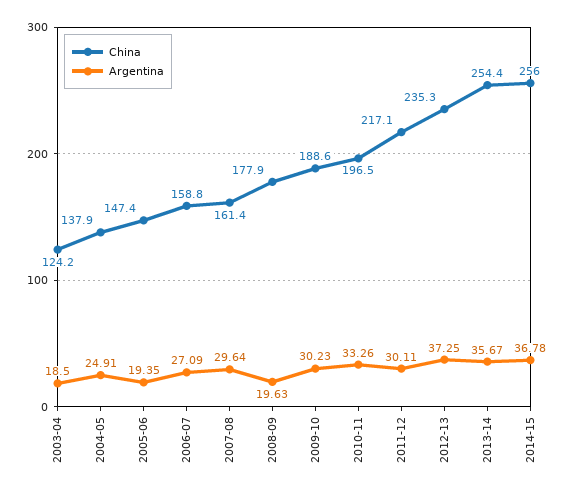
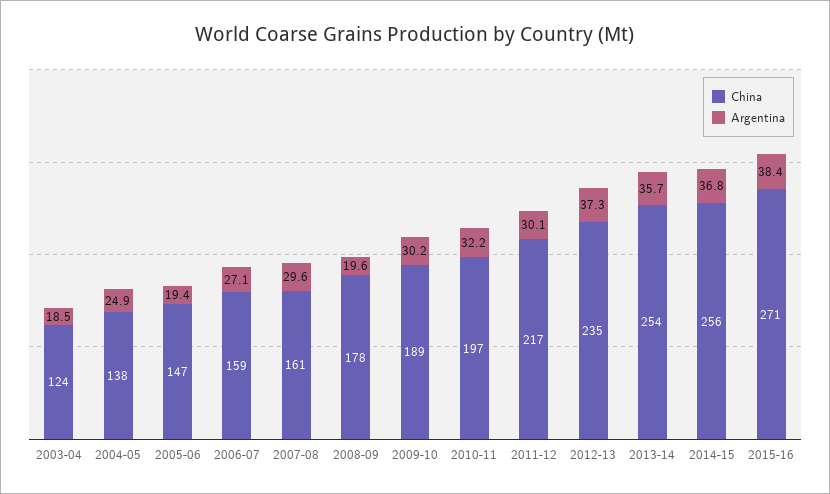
Argentina, 2010-11: 33.26 -> 32.2
China, 2015-16: none -> 271
Argentina, 2015-16: none -> 38.4

